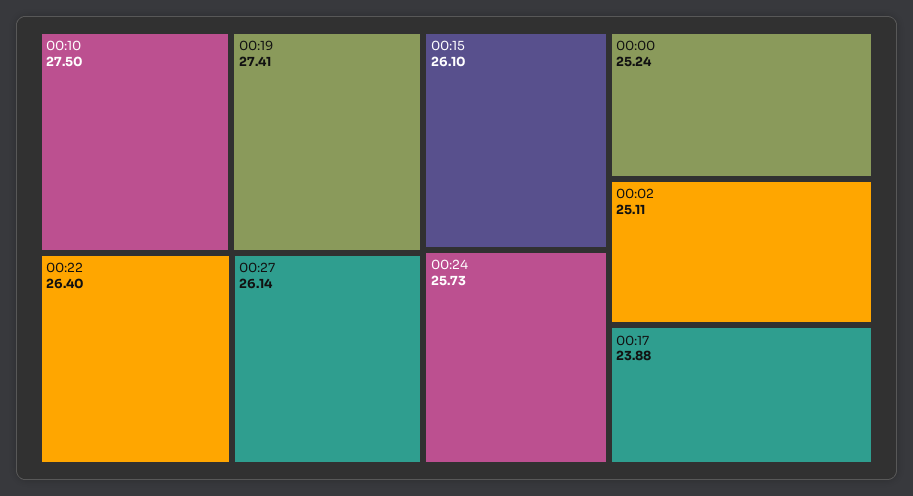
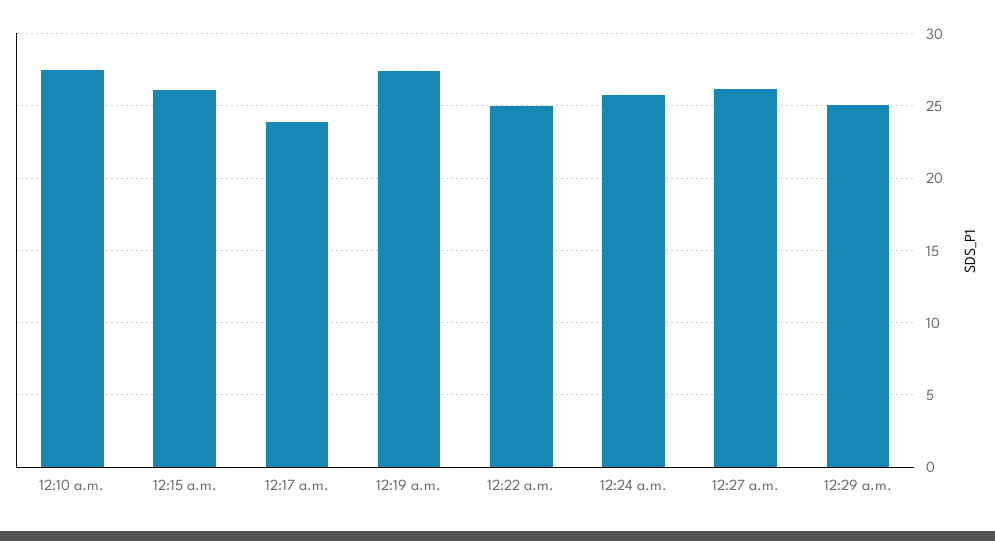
00:22: 26.4 -> 25
00:00: 25.24 -> none
00:02: 25.11 -> none
12:29 a.m.: none -> 25

